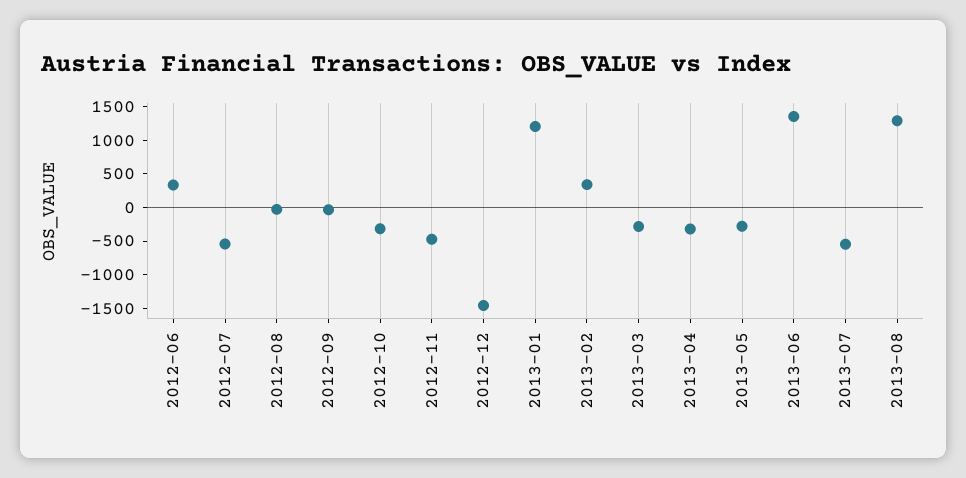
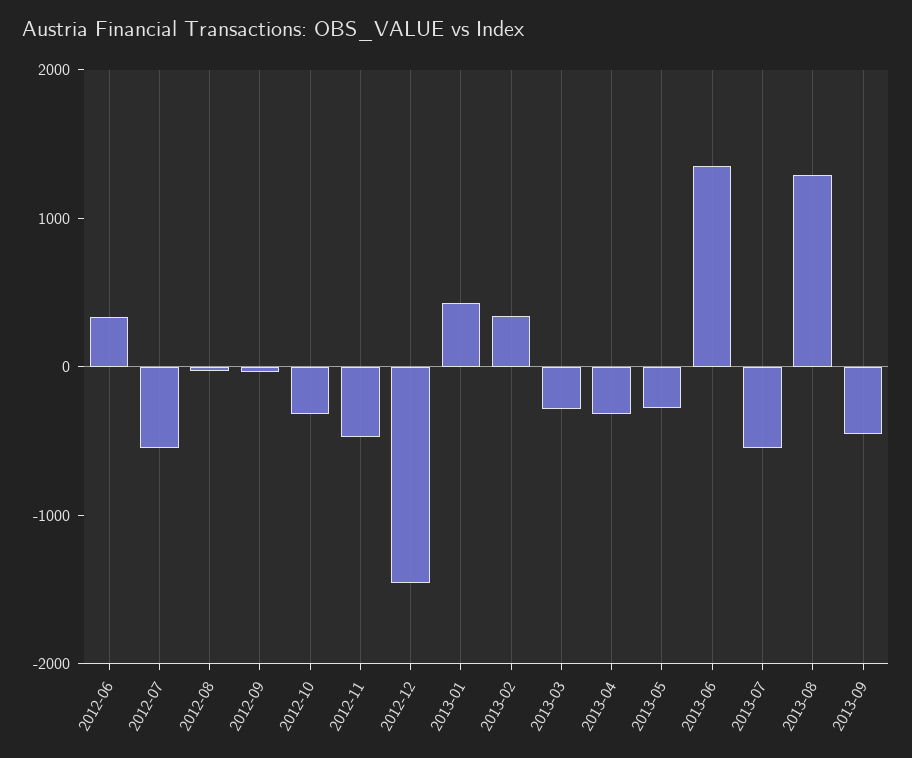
2013-01: 1250 -> 400
2013-09: none -> -400

